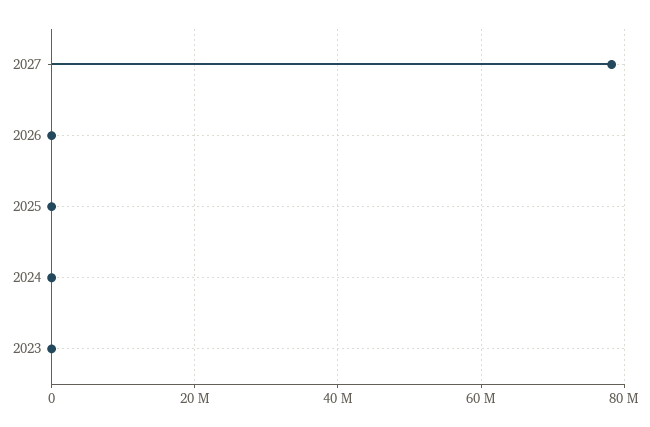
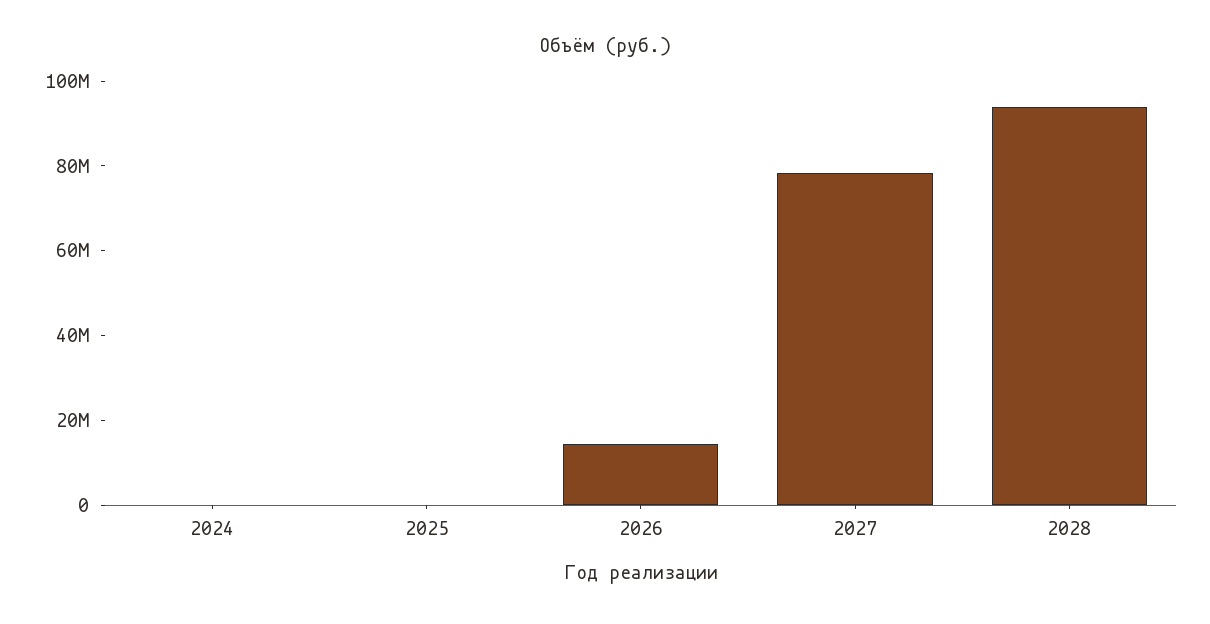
2026: 0 -> 15000000
2023: 0 -> none
2028: none -> 95000000

